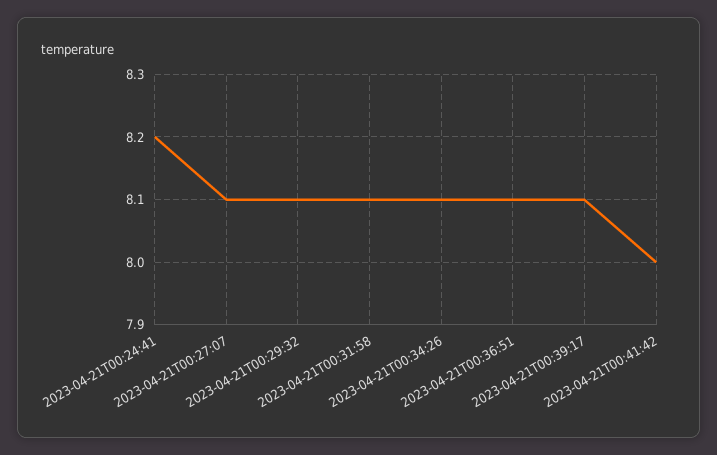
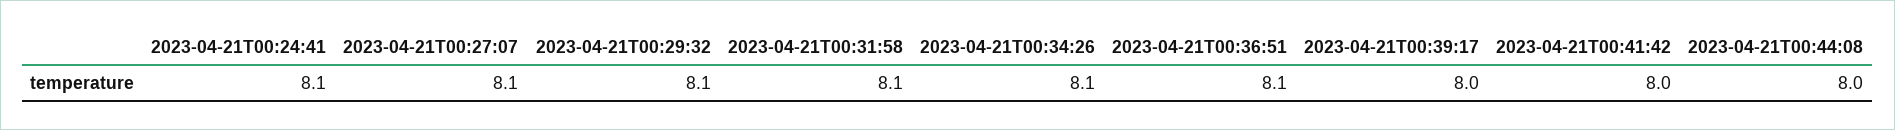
2023-04-21T00:24:41: 8.2 -> 8.1
2023-04-21T00:39:17: 8.1 -> 8
2023-04-21T00:44:08: none -> 8

